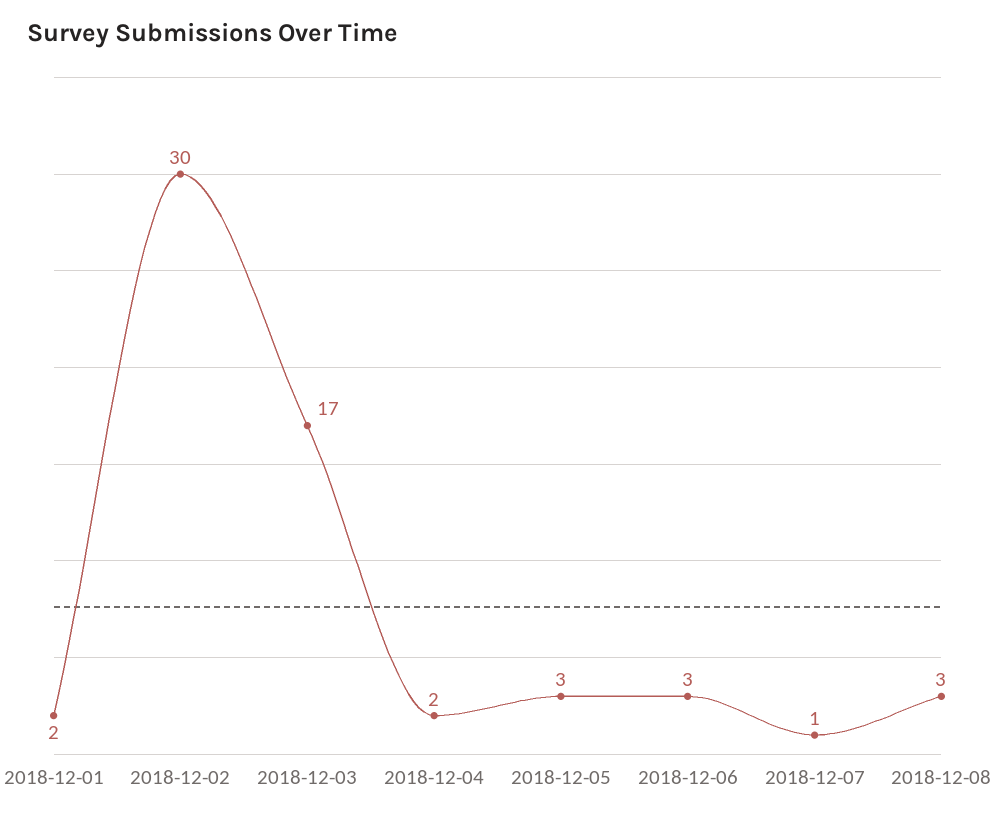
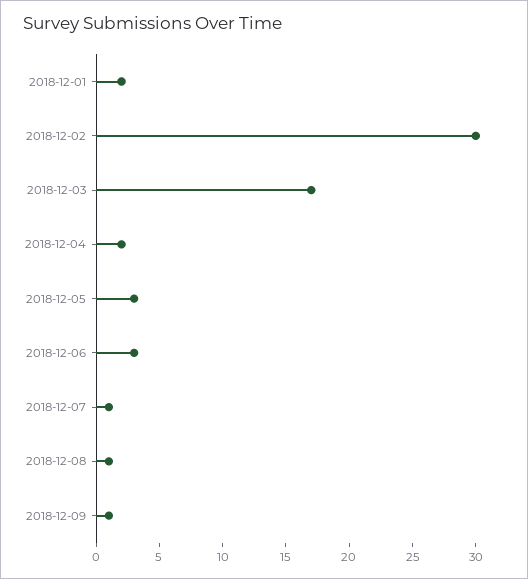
2018-12-08: 3 -> 1
2018-12-09: none -> 1

